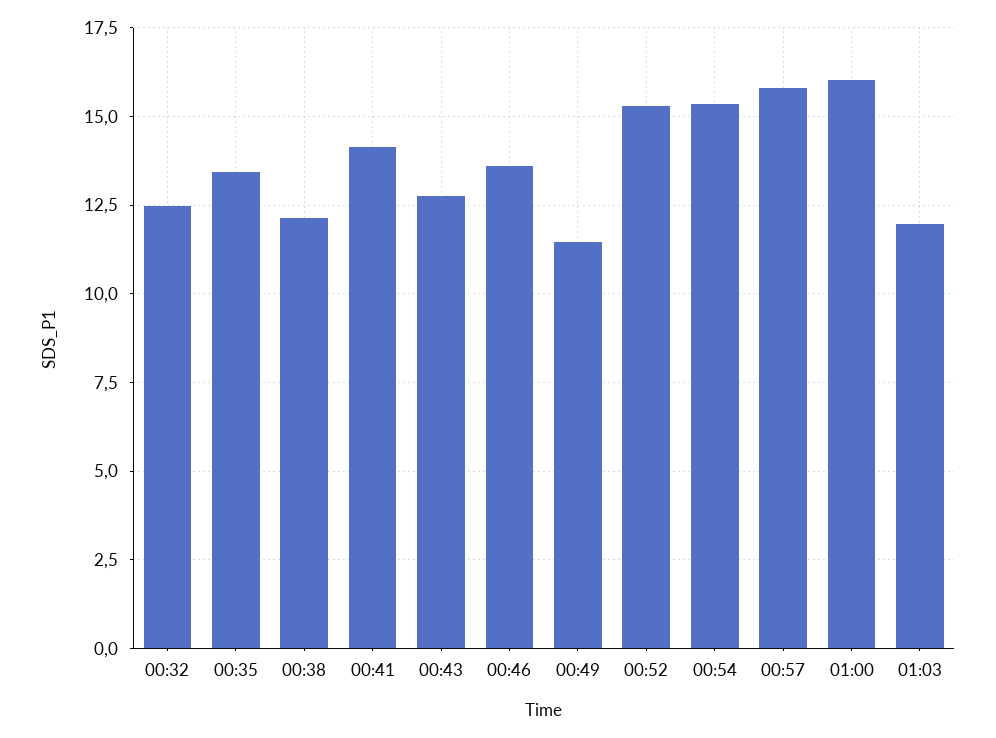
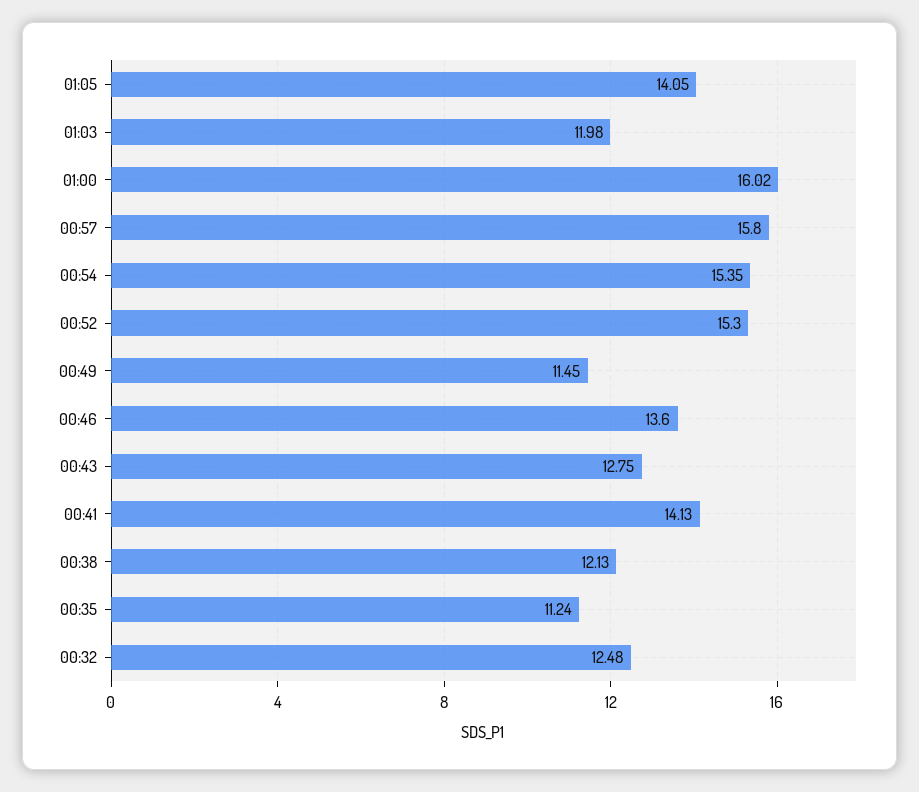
00:35: 13.5 -> 11.24
01:05: none -> 14.05

